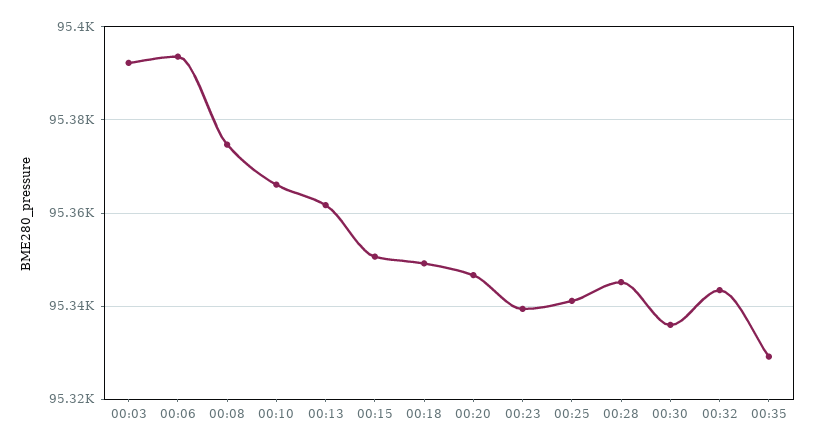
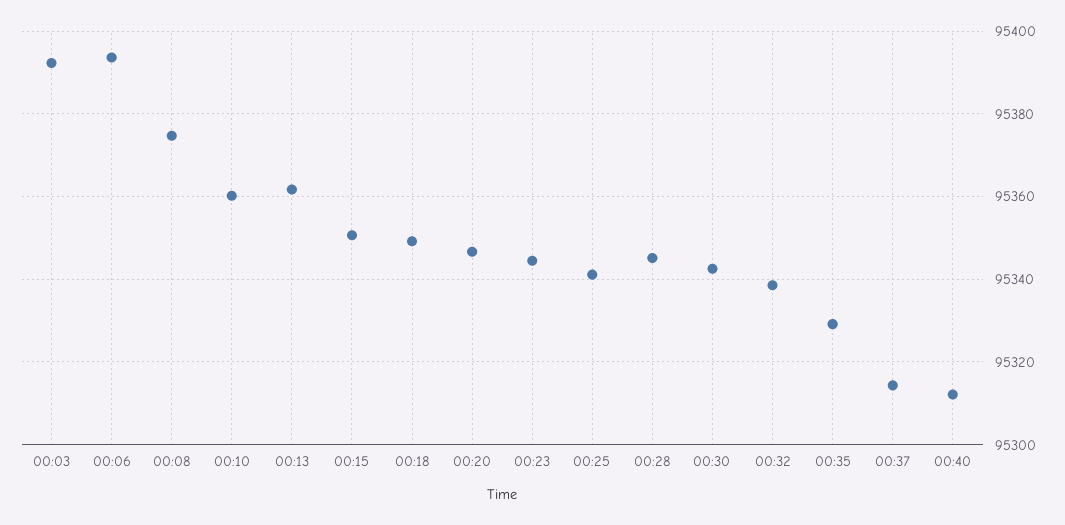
00:10: 95366 -> 95360
00:23: 95340 -> 95344
00:30: 95336 -> 95342
00:32: 95344 -> 95338
00:37: none -> 95314
00:40: none -> 95312

